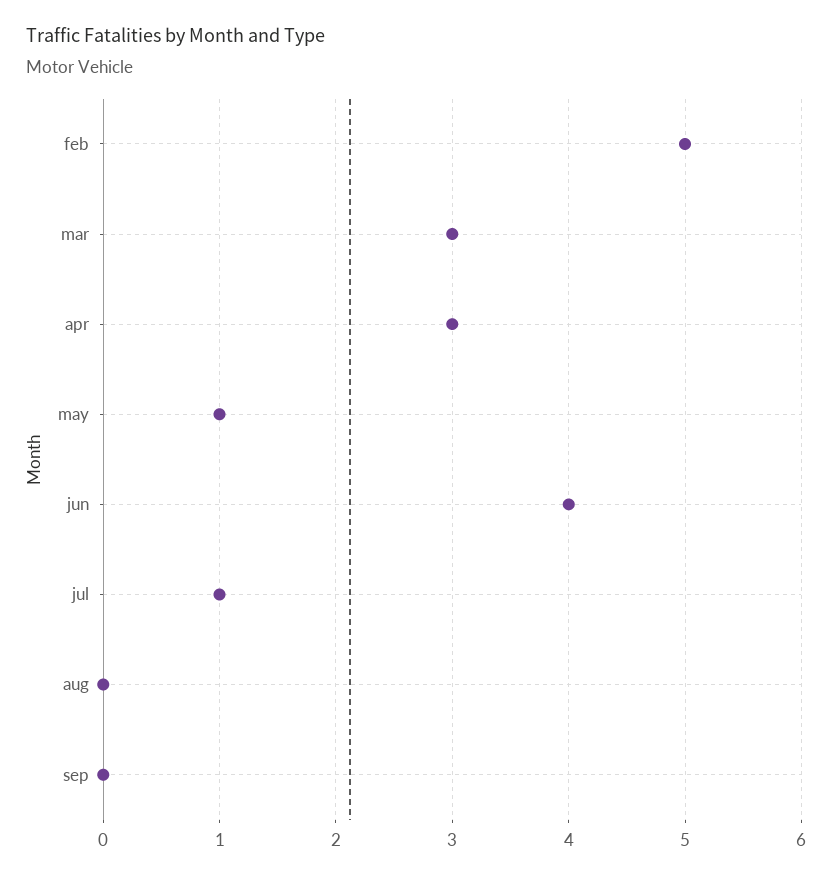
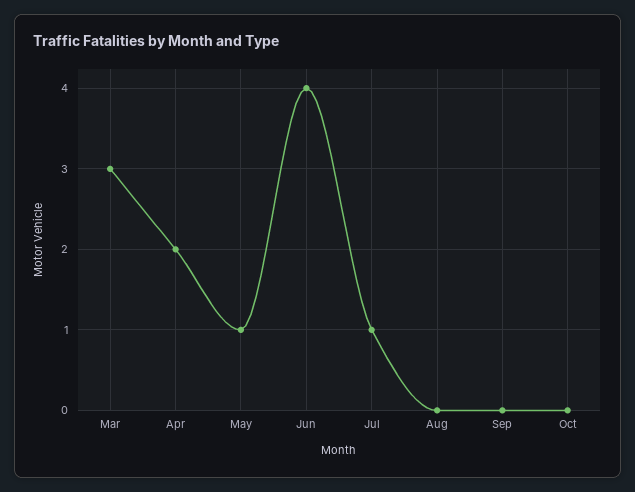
feb: 5 -> none
apr: 3 -> 2
Oct: none -> 0

